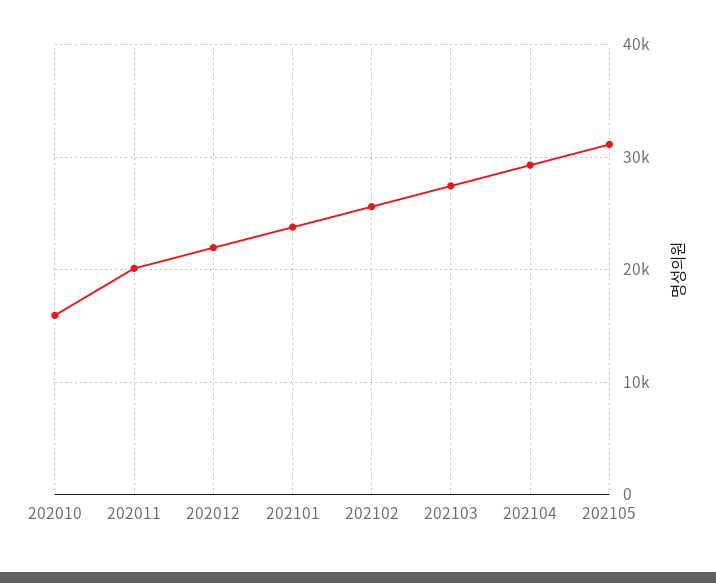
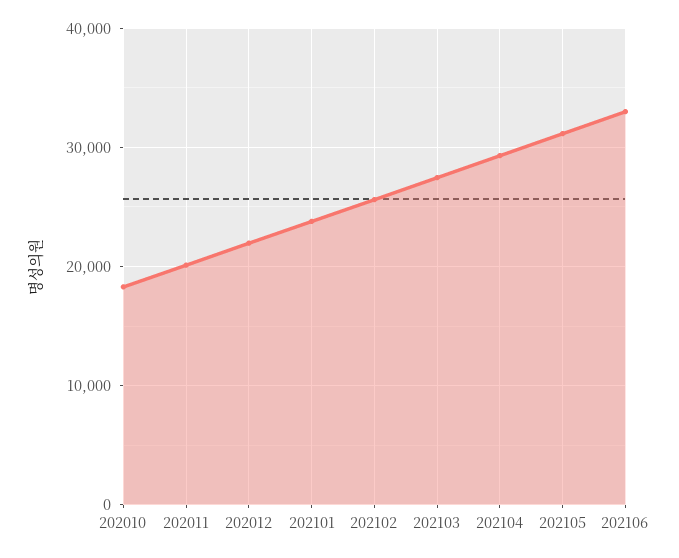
202010: 16000 -> 18000
202106: none -> 33000

